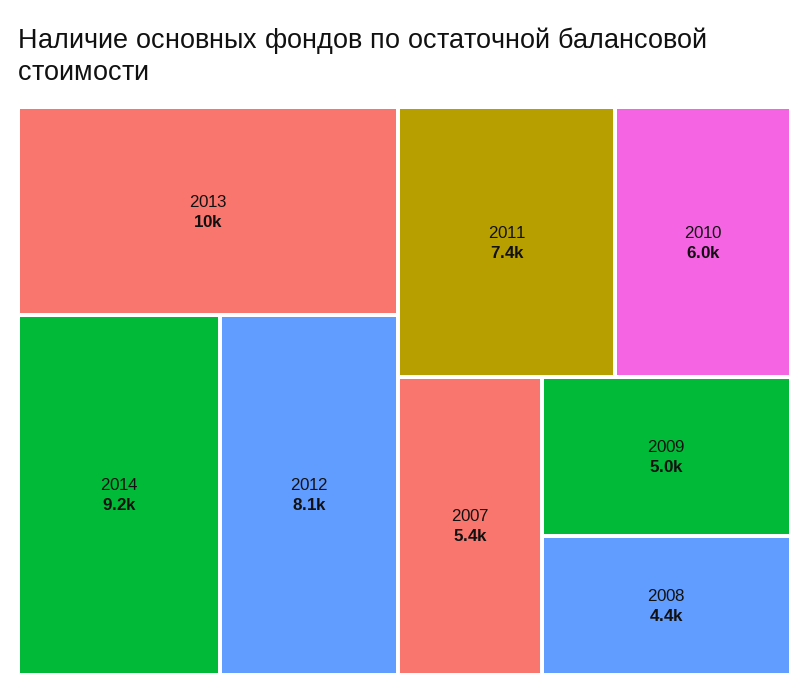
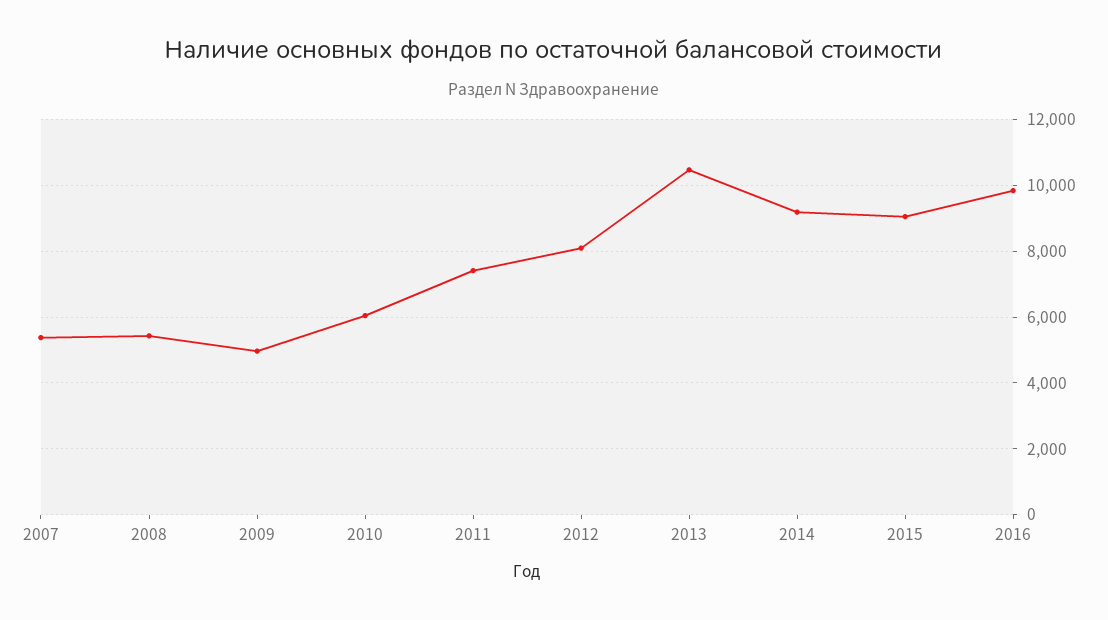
2008: 4400 -> 5400
2015: none -> 9000
2016: none -> 9800

